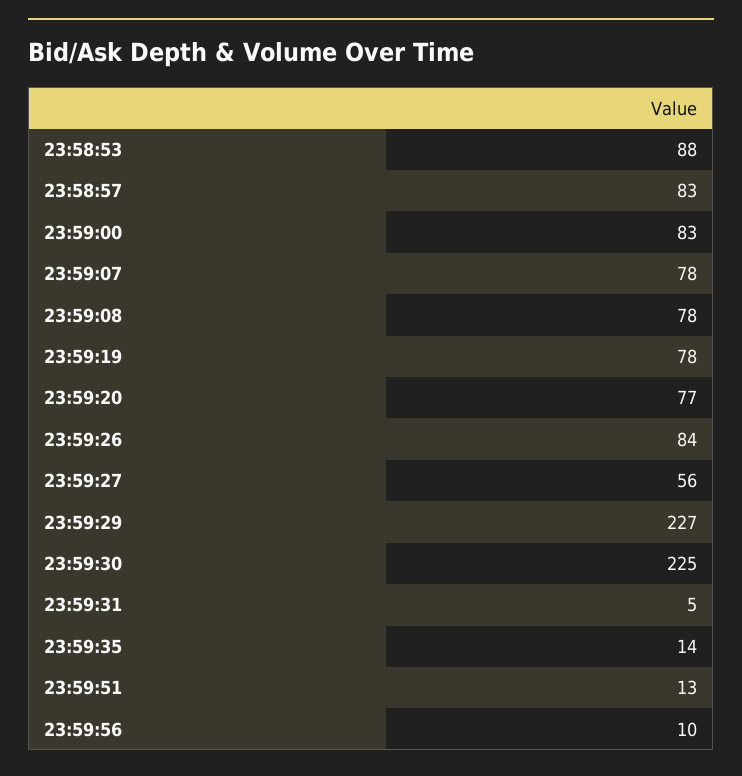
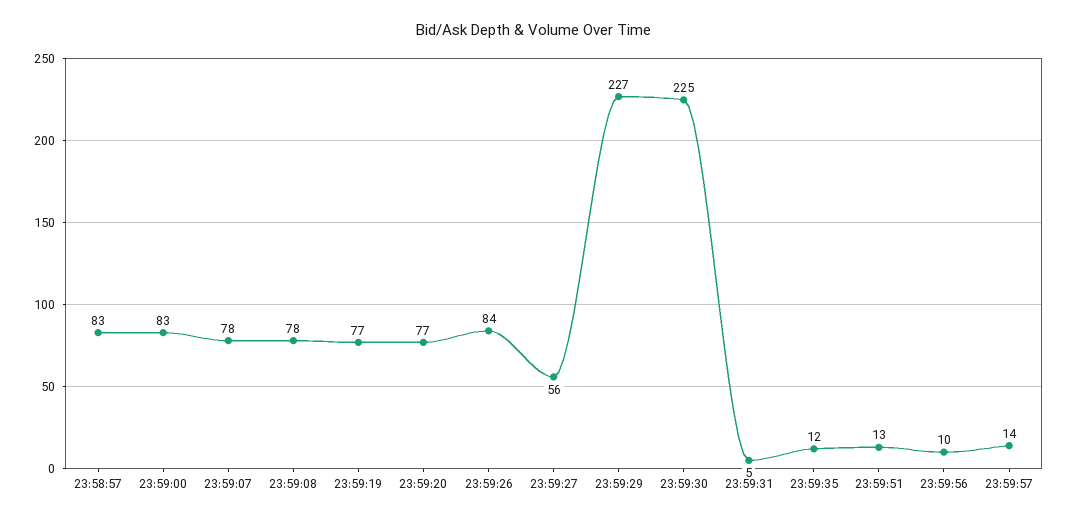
23:58:53: 88 -> none
23:59:19: 78 -> 77
23:59:35: 14 -> 12
23:59:57: none -> 14

